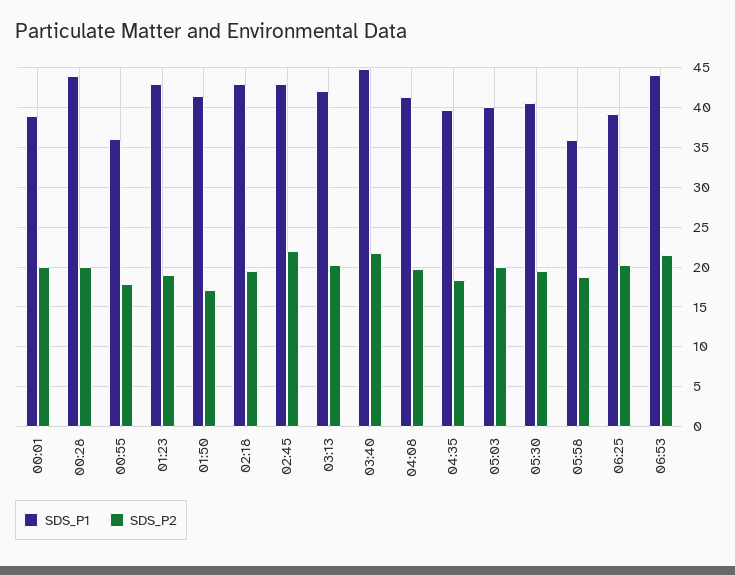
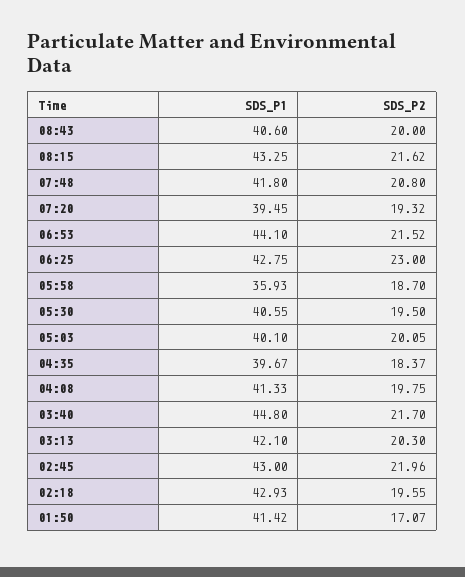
SDS_P1, 00:01: 39 -> none
SDS_P2, 00:01: 20 -> none
SDS_P1, 00:28: 44 -> none
SDS_P2, 00:28: 20 -> none
SDS_P1, 00:55: 36 -> none
SDS_P2, 00:55: 18 -> none
SDS_P1, 01:23: 43 -> none
SDS_P2, 01:23: 19 -> none
SDS_P1, 06:25: 39 -> 42.75
SDS_P2, 06:25: 20 -> 23
SDS_P1, 08:43: none -> 40.6
SDS_P2, 08:43: none -> 20
SDS_P1, 08:15: none -> 43.25
SDS_P2, 08:15: none -> 21.62
SDS_P1, 07:48: none -> 41.8
SDS_P2, 07:48: none -> 20.8
SDS_P1, 07:20: none -> 39.45
SDS_P2, 07:20: none -> 19.32

